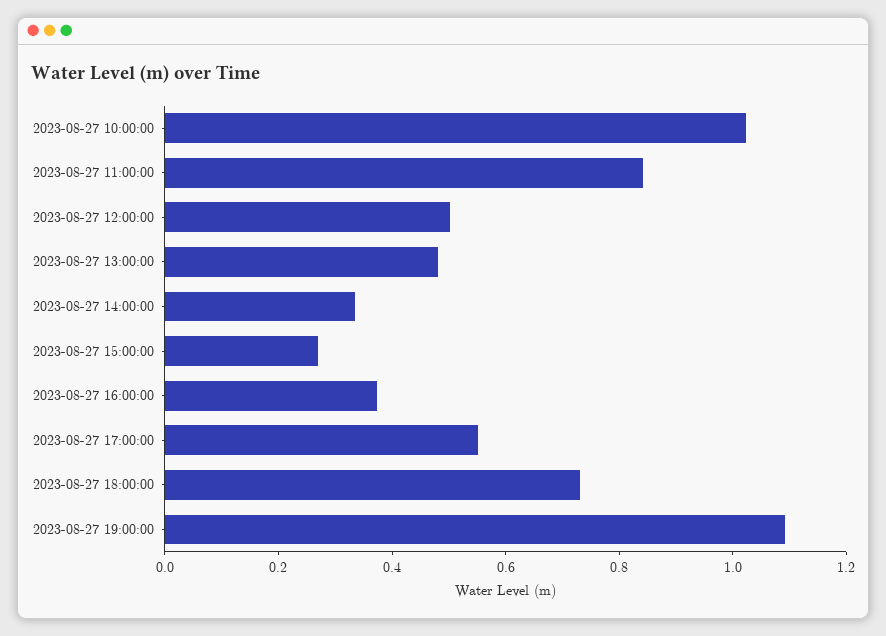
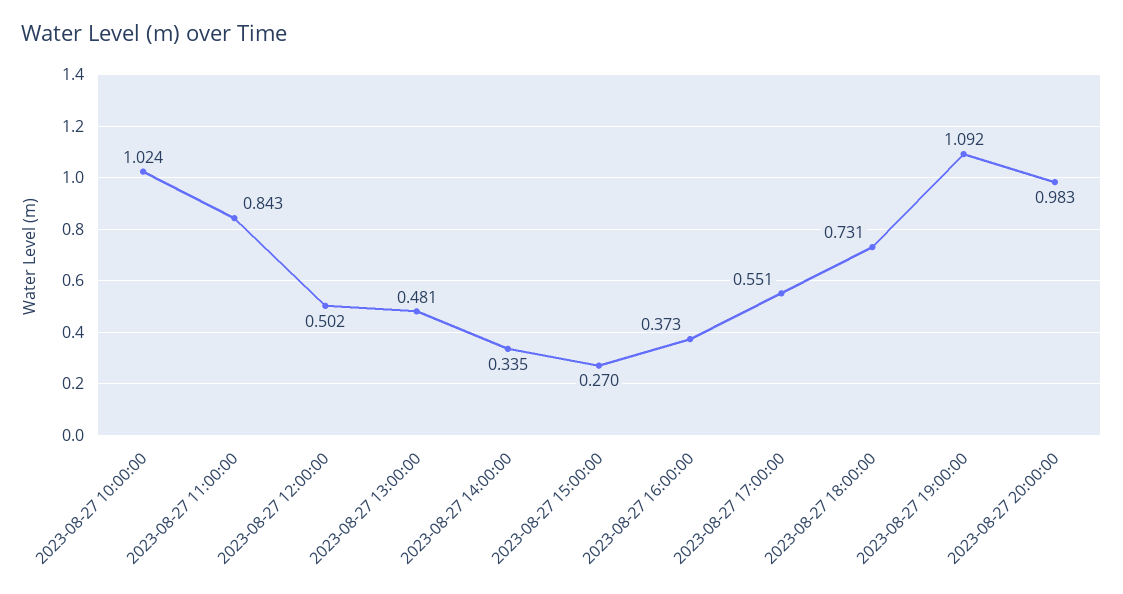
2023-08-27 20:00:00: none -> 0.983

